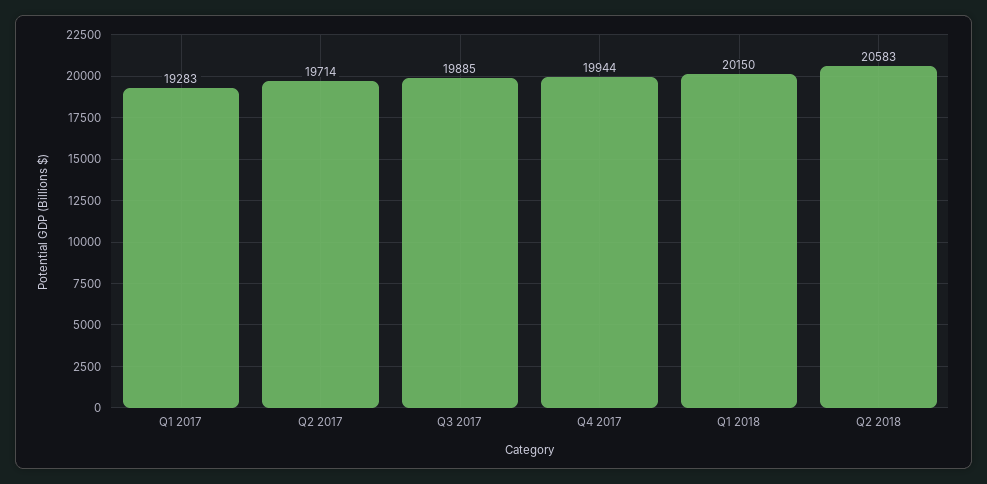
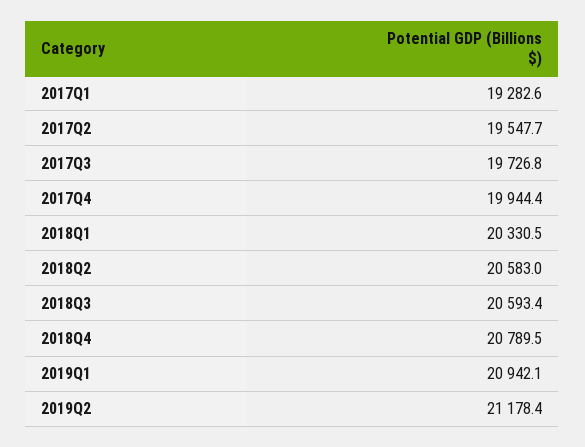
Q2 2017: 19714 -> 19547.7
Q3 2017: 19885 -> 19726.8
Q1 2018: 20150 -> 20330.5
2018Q3: none -> 20593.4
2018Q4: none -> 20789.5
2019Q1: none -> 20942.1
2019Q2: none -> 21178.4

